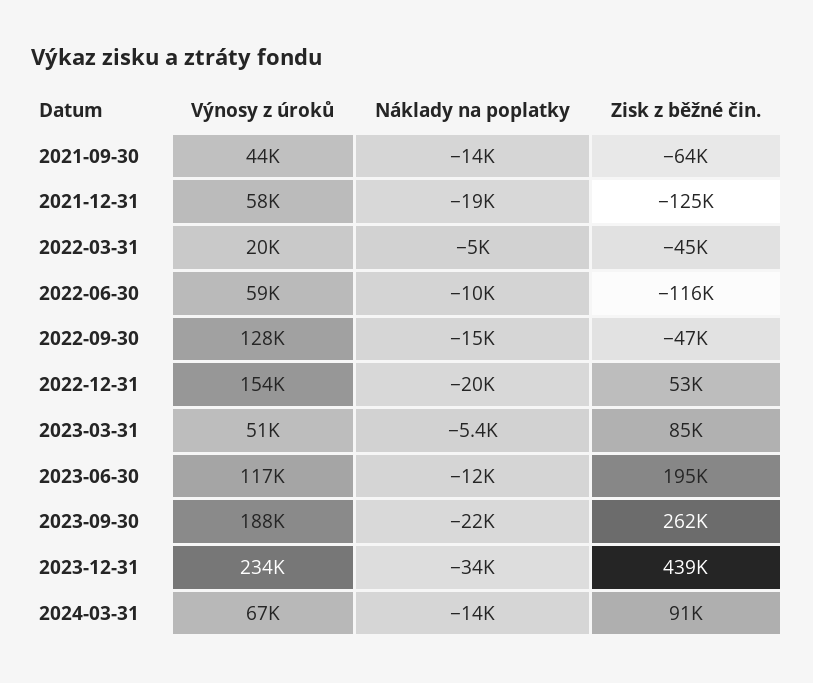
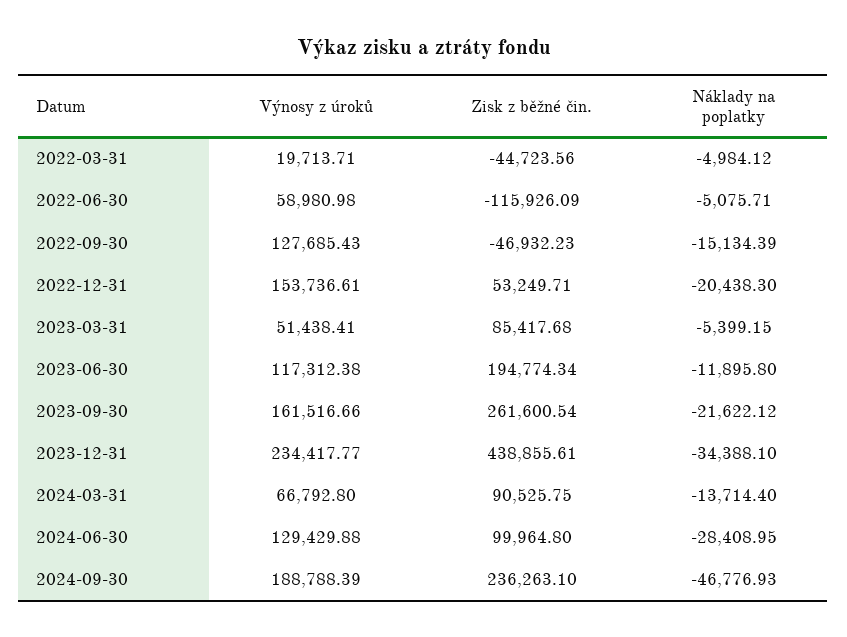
Výnosy z úroků, 2021-09-30: 44000 -> none
Náklady na poplatky, 2021-09-30: -14000 -> none
Zisk z běžné čin., 2021-09-30: -64000 -> none
Výnosy z úroků, 2021-12-31: 58000 -> none
Náklady na poplatky, 2021-12-31: -19000 -> none
Zisk z běžné čin., 2021-12-31: -125000 -> none
Náklady na poplatky, 2022-06-30: -10000 -> -5075.71
Výnosy z úroků, 2023-09-30: 188000 -> 161516.66
Výnosy z úroků, 2024-06-30: none -> 129429.88
Zisk z běžné čin., 2024-06-30: none -> 99964.8
Náklady na poplatky, 2024-06-30: none -> -28408.95
Výnosy z úroků, 2024-09-30: none -> 188788.39
Zisk z běžné čin., 2024-09-30: none -> 236263.1
Náklady na poplatky, 2024-09-30: none -> -46776.93

